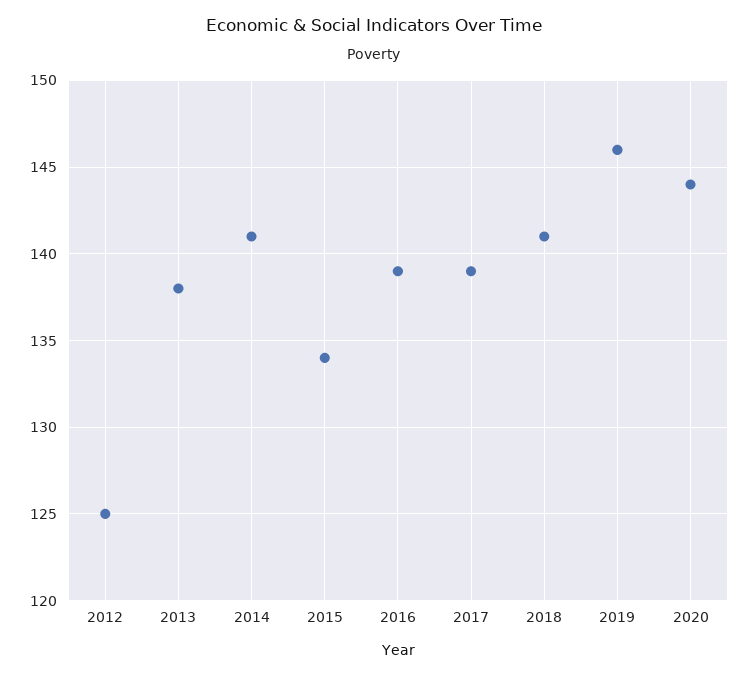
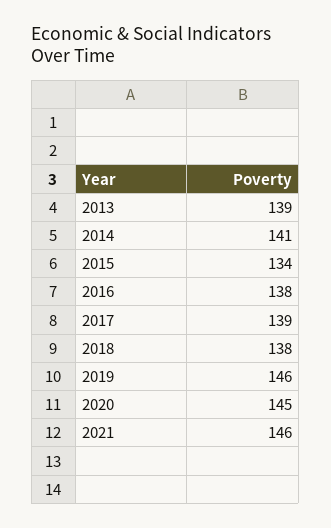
2012: 125 -> none
2013: 138 -> 139
2016: 139 -> 138
2018: 141 -> 138
2020: 144 -> 145
2021: none -> 146

